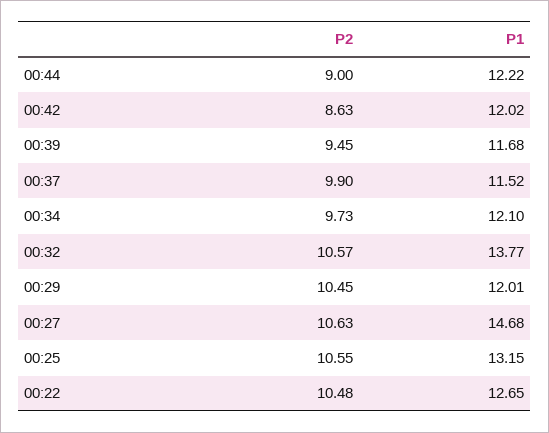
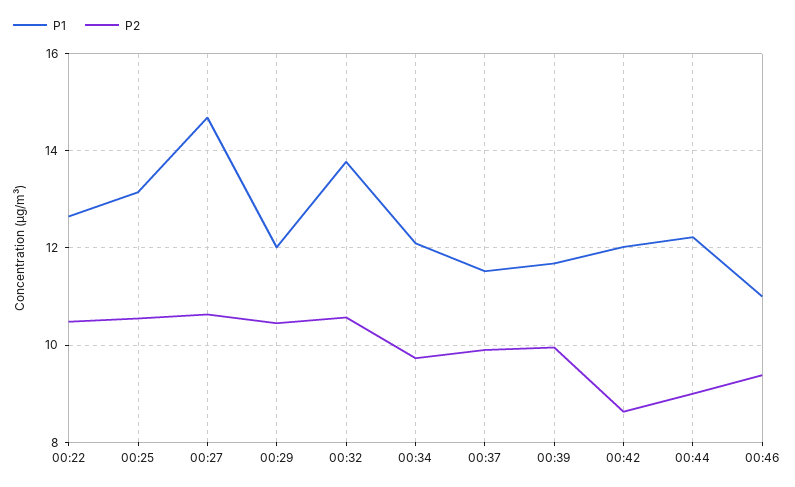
P2, 00:39: 9.45 -> 10
P1, 00:46: none -> 11
P2, 00:46: none -> 9.4

